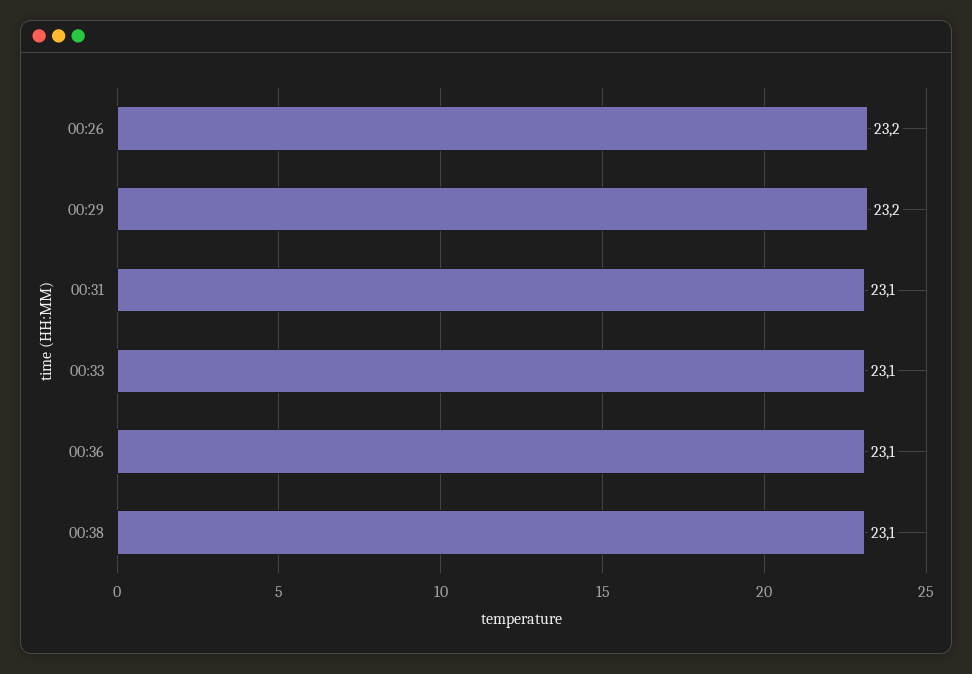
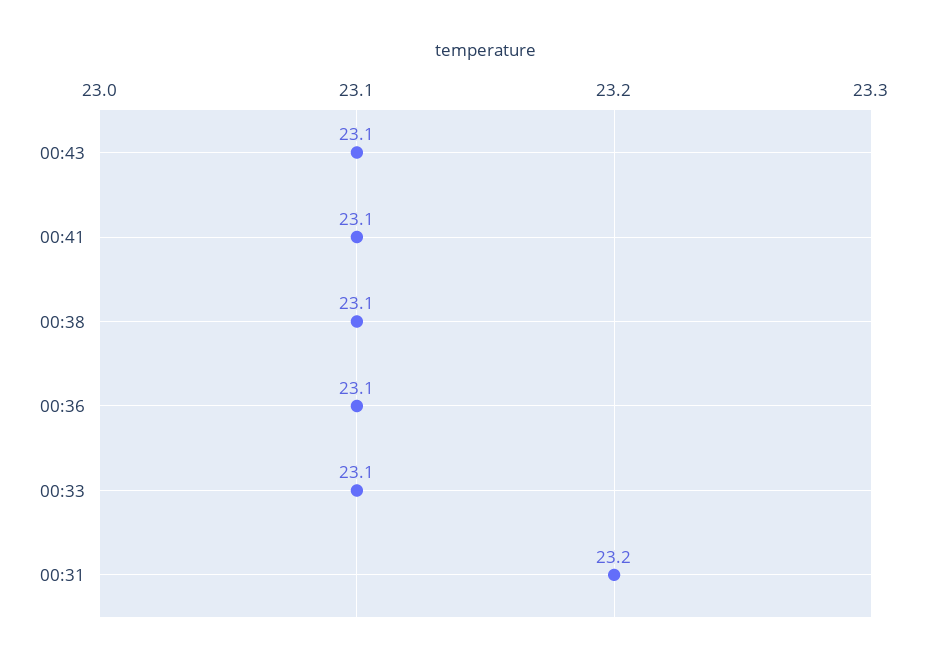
00:26: 23.2 -> none
00:29: 23.2 -> none
00:31: 23.1 -> 23.2
00:43: none -> 23.1
00:41: none -> 23.1

